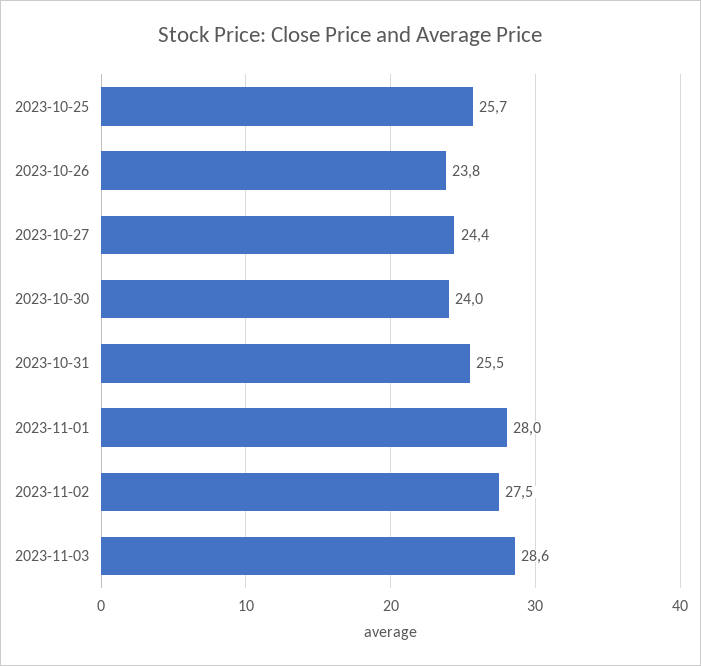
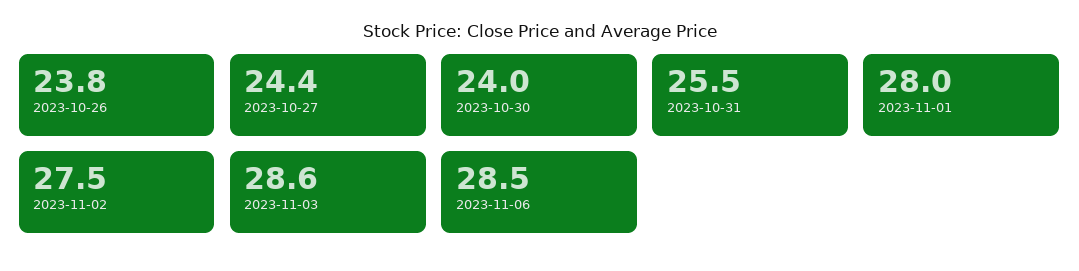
2023-10-25: 25.7 -> none
2023-11-06: none -> 28.5

